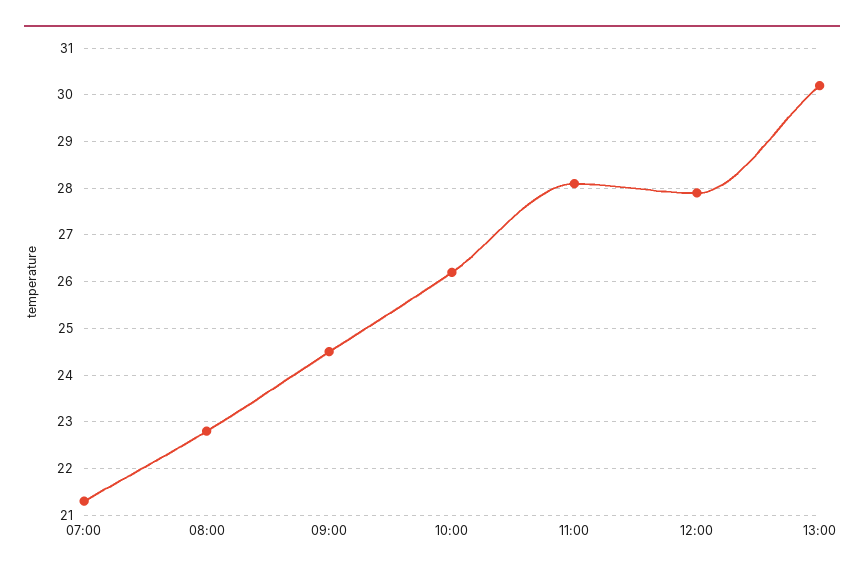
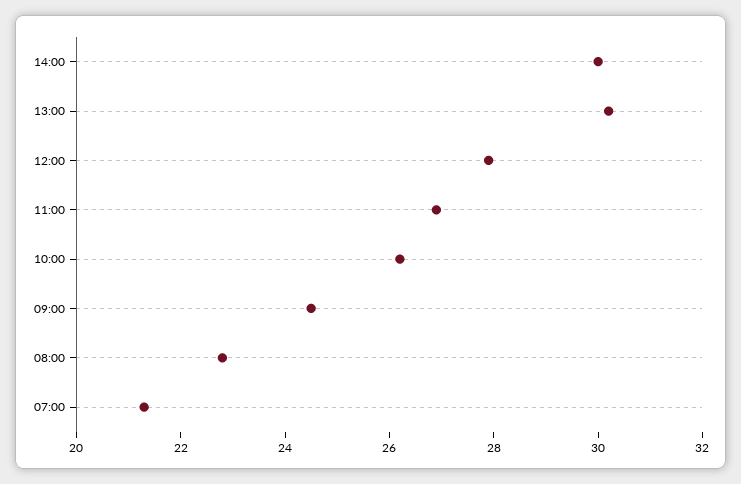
11:00: 28 -> 27
14:00: none -> 30

